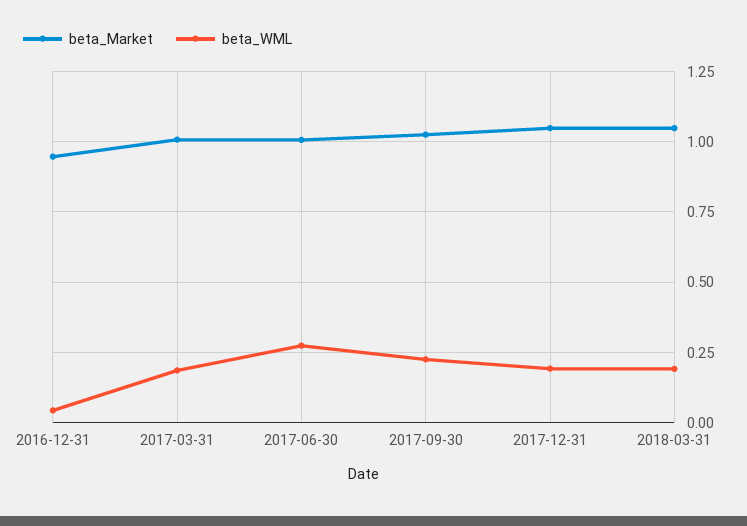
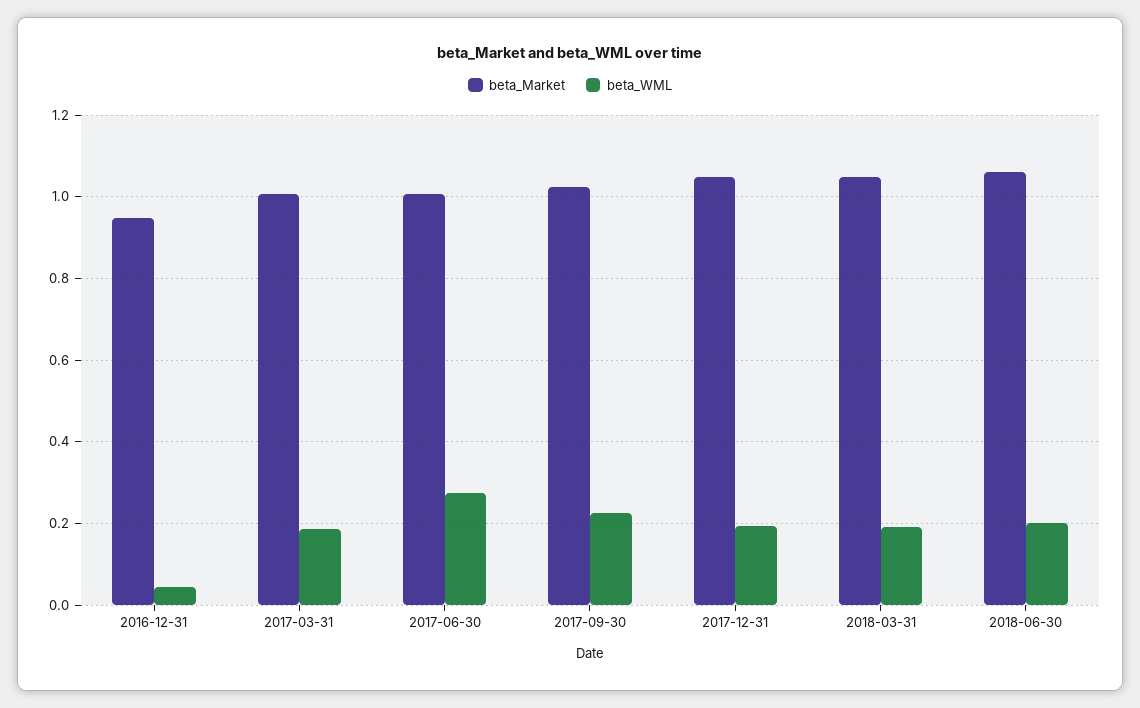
beta_Market, 2018-06-30: none -> 1.06
beta_WML, 2018-06-30: none -> 0.2

